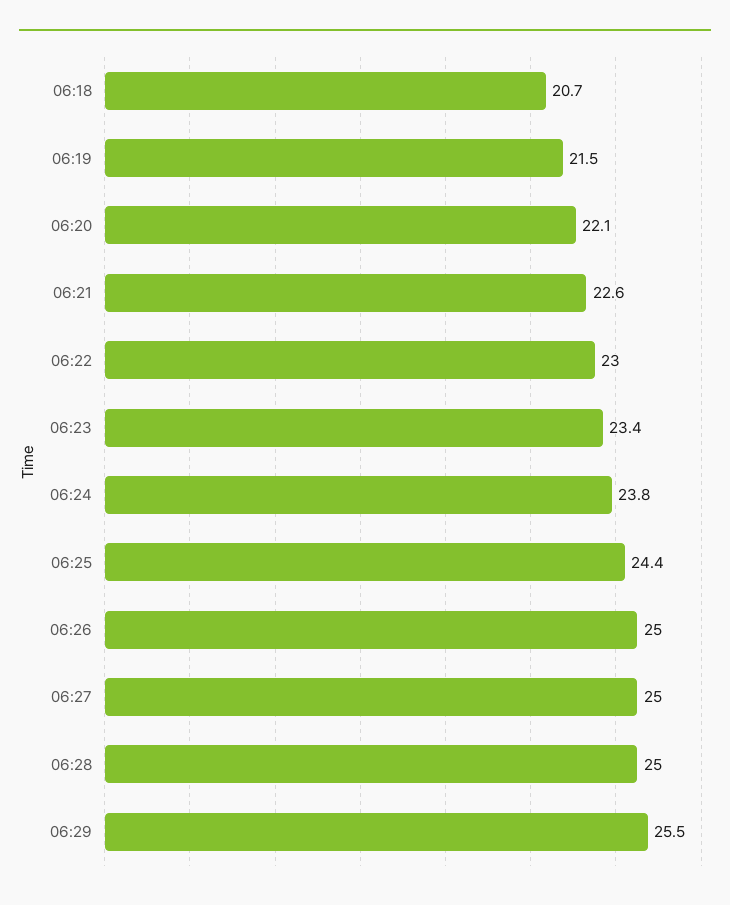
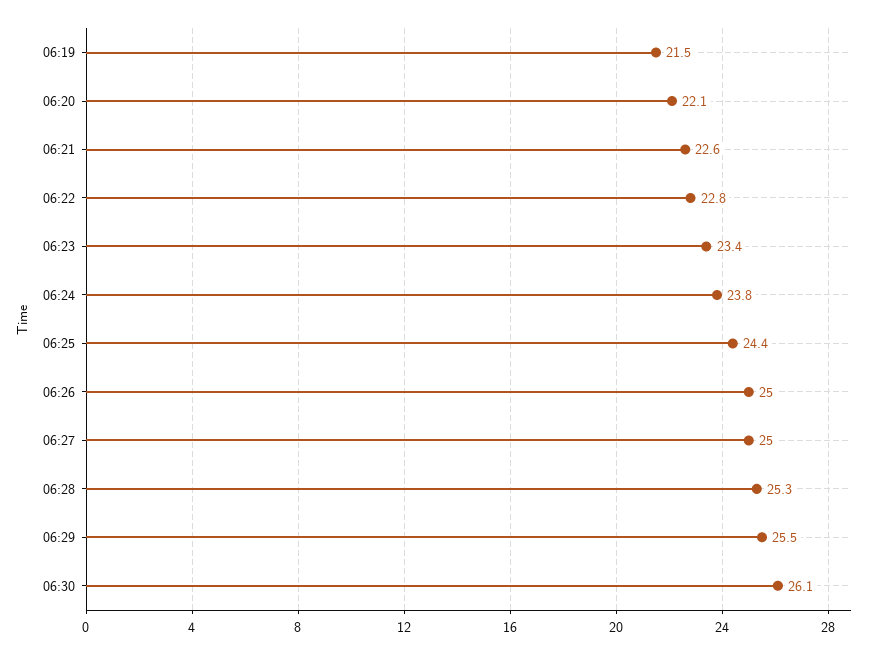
06:18: 20.7 -> none
06:22: 23 -> 22.8
06:28: 25 -> 25.3
06:30: none -> 26.1

